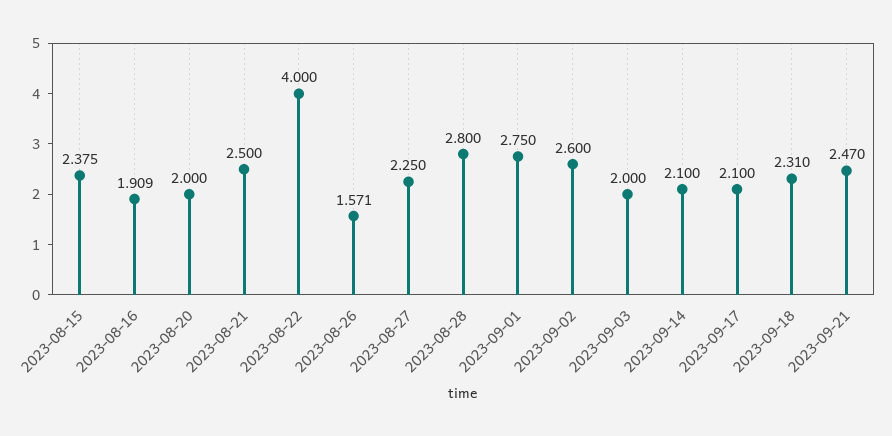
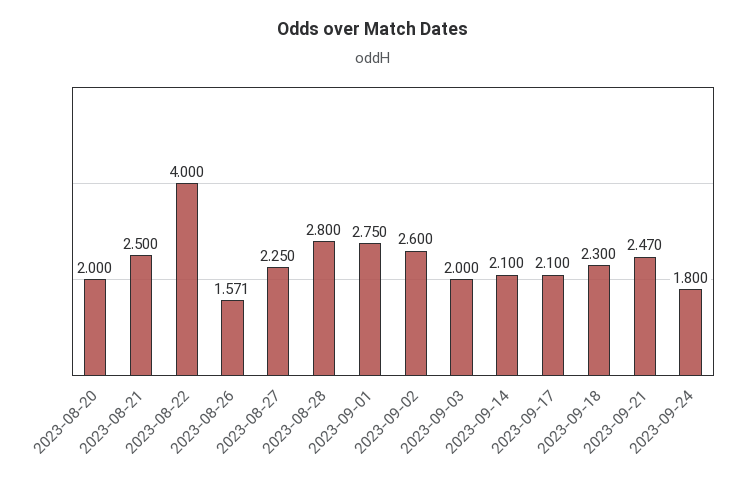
2023-08-15: 2.375 -> none
2023-08-16: 1.909 -> none
2023-09-18: 2.31 -> 2.3
2023-09-24: none -> 1.8

